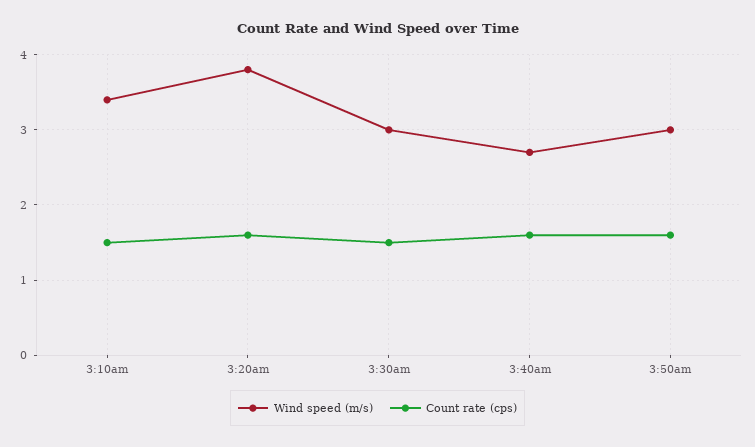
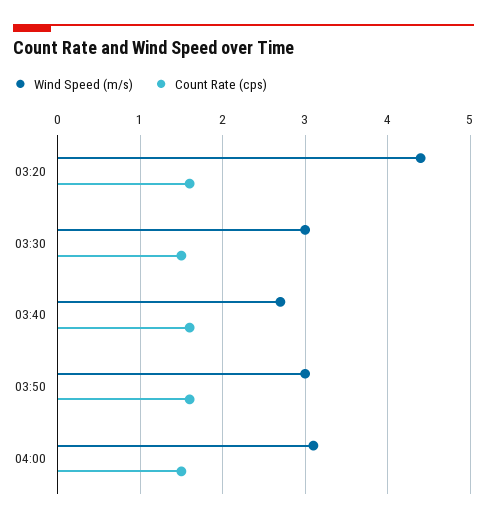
Wind speed (m/s), 3:10am: 3.4 -> none
Count rate (cps), 3:10am: 1.5 -> none
Wind speed (m/s), 3:20am: 3.8 -> 4.4
Wind speed (m/s), 04:00: none -> 3.1
Count rate (cps), 04:00: none -> 1.5

